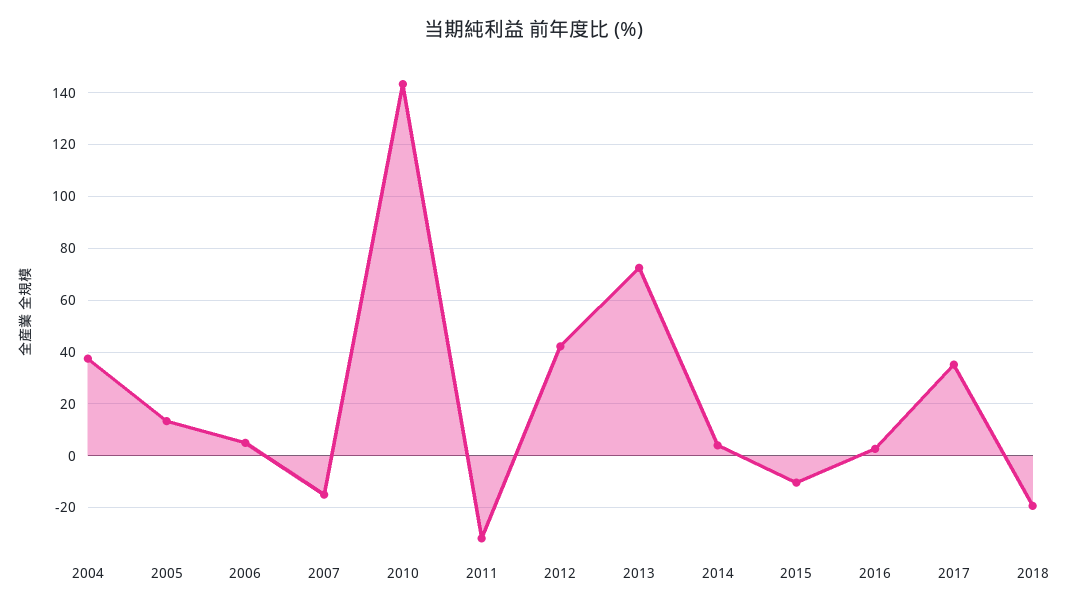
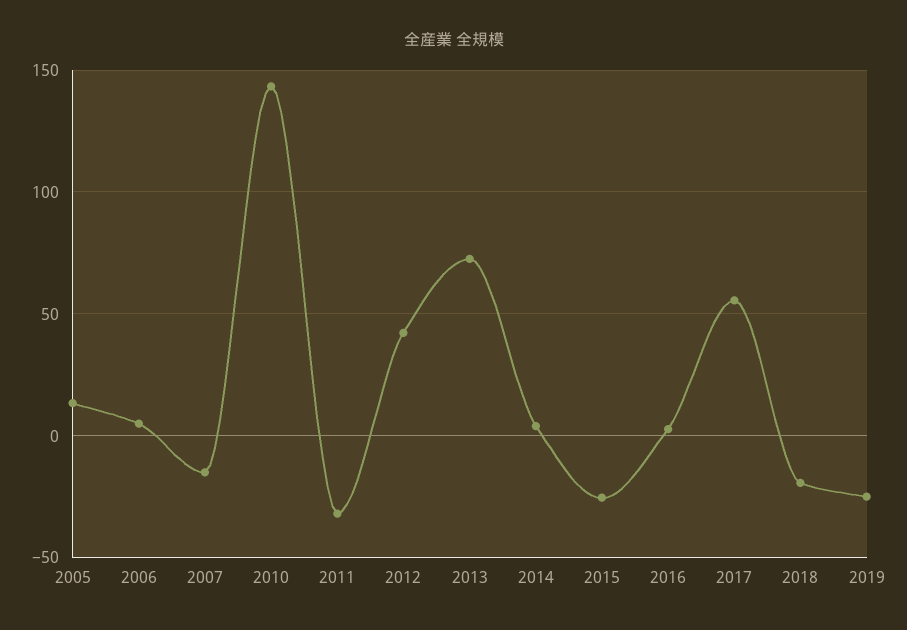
2004: 37.5 -> none
2015: -10 -> -25
2017: 35 -> 55
2019: none -> -25

